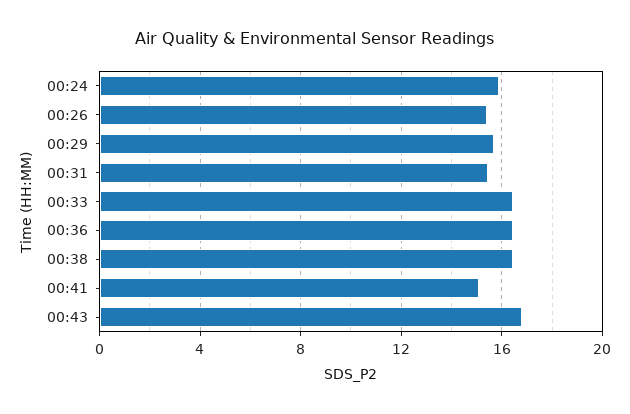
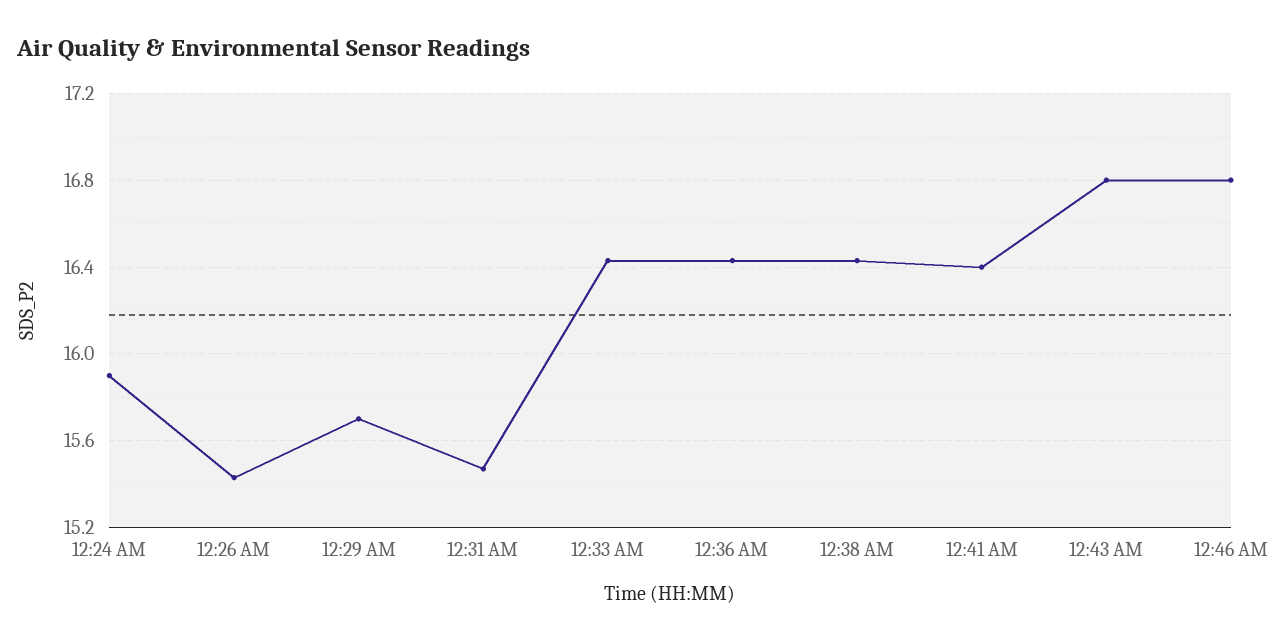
00:41: 15 -> 16.4
12:46 AM: none -> 16.8

